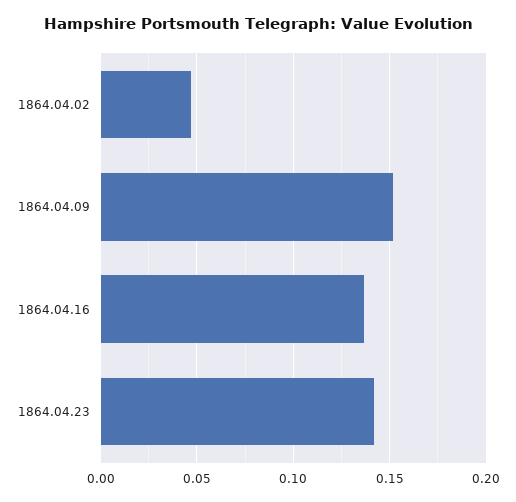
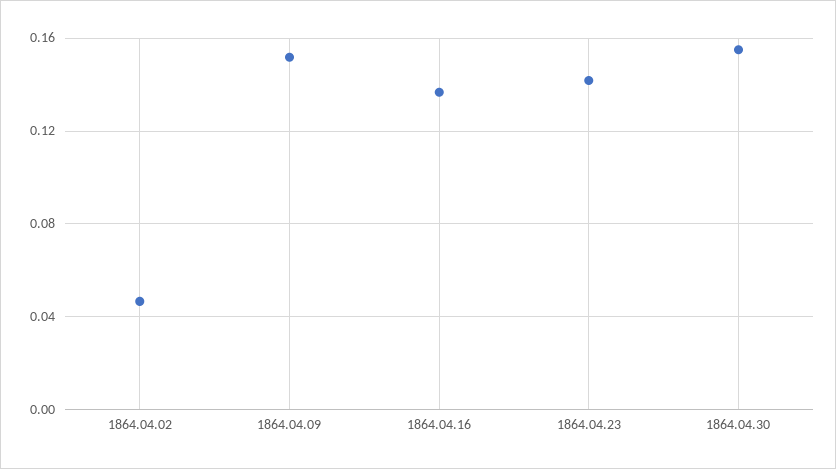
1864.04.30: none -> 0.155

